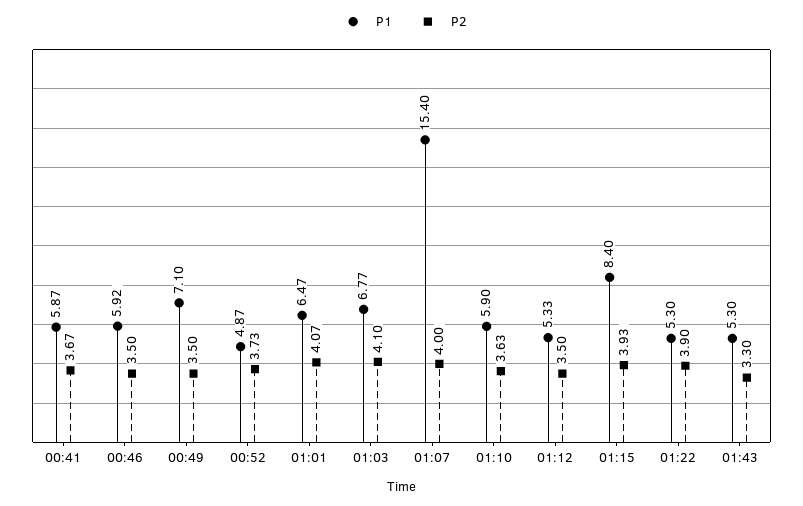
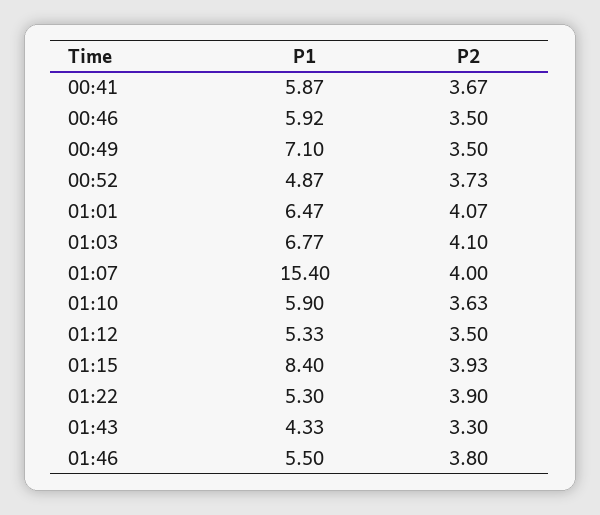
P1, 01:43: 5.3 -> 4.33
P1, 01:46: none -> 5.5
P2, 01:46: none -> 3.8

